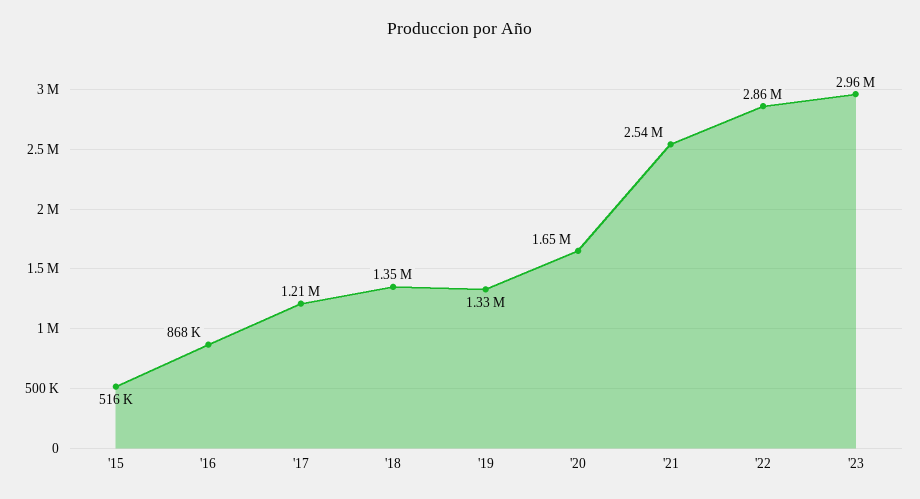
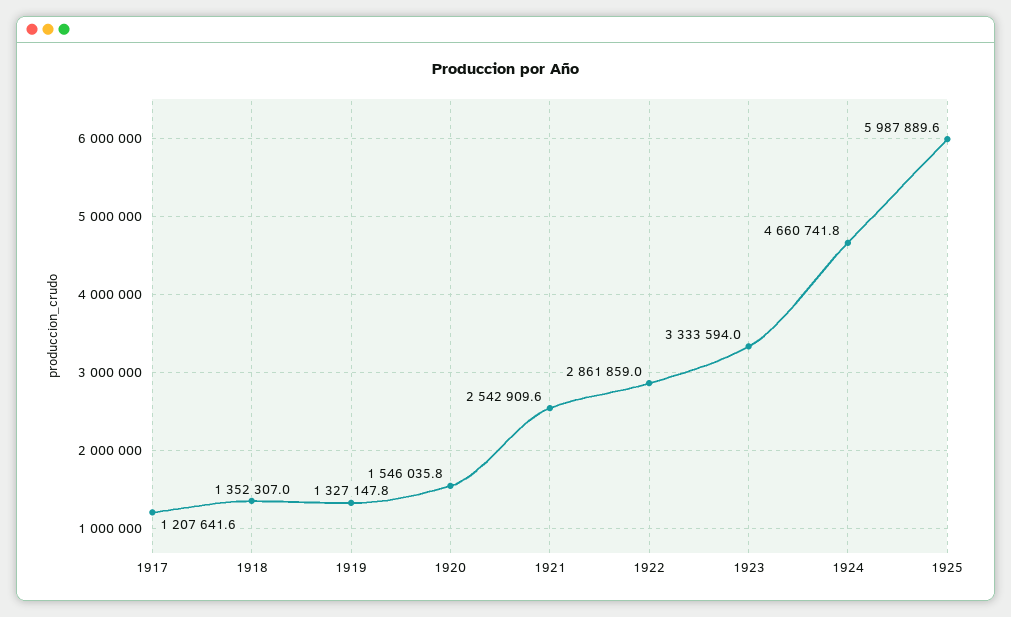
'15: 516000 -> none
'16: 868000 -> none
'20: 1650000 -> 1546035.8
'23: 2960000 -> 3333594
1924: none -> 4660741.8
1925: none -> 5987889.6

